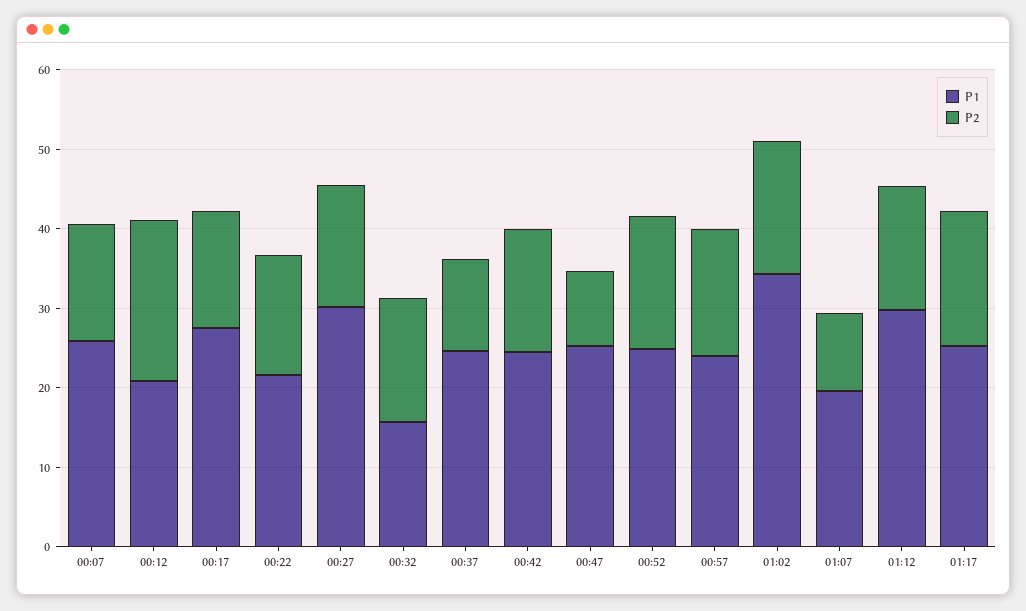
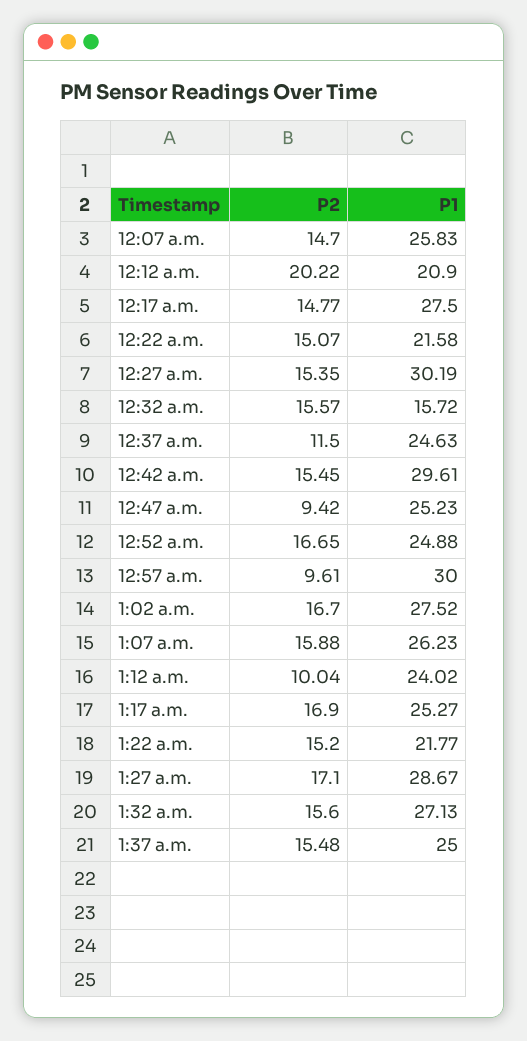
P1, 00:42: 24 -> 29.61
P1, 00:57: 24 -> 30
P2, 00:57: 16 -> 9.61
P1, 01:02: 34 -> 27.52
P1, 01:07: 20 -> 26.23
P2, 01:07: 10 -> 15.88
P1, 01:12: 30 -> 24.02
P2, 01:12: 16 -> 10.04
P2, 1:22 a.m.: none -> 15.2
P1, 1:22 a.m.: none -> 21.77
P2, 1:27 a.m.: none -> 17.1
P1, 1:27 a.m.: none -> 28.67
P2, 1:32 a.m.: none -> 15.6
P1, 1:32 a.m.: none -> 27.13
P2, 1:37 a.m.: none -> 15.48
P1, 1:37 a.m.: none -> 25

